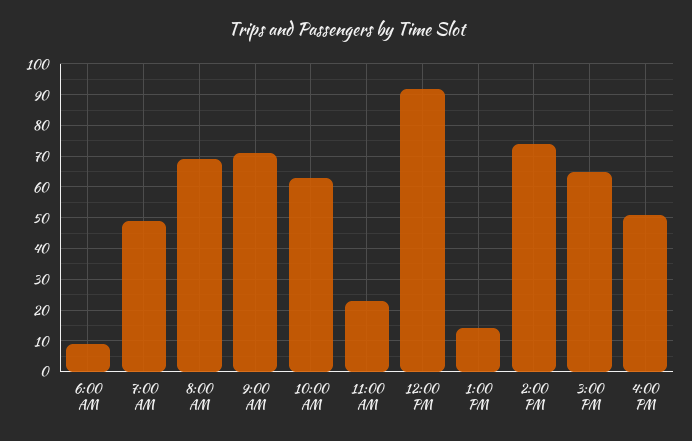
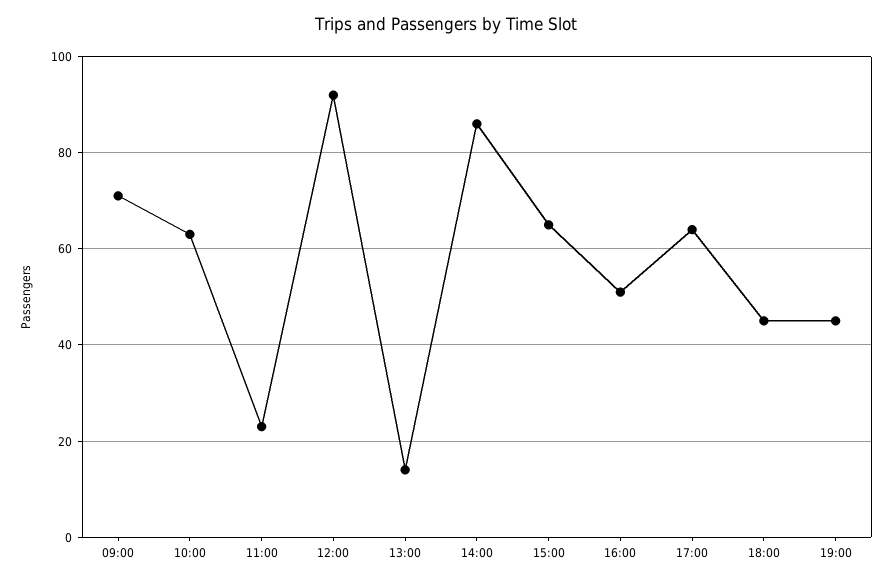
6:00 AM: 10 -> none
7:00 AM: 50 -> none
8:00 AM: 70 -> none
2:00 PM: 75 -> 85
17:00: none -> 65
18:00: none -> 45
19:00: none -> 45

